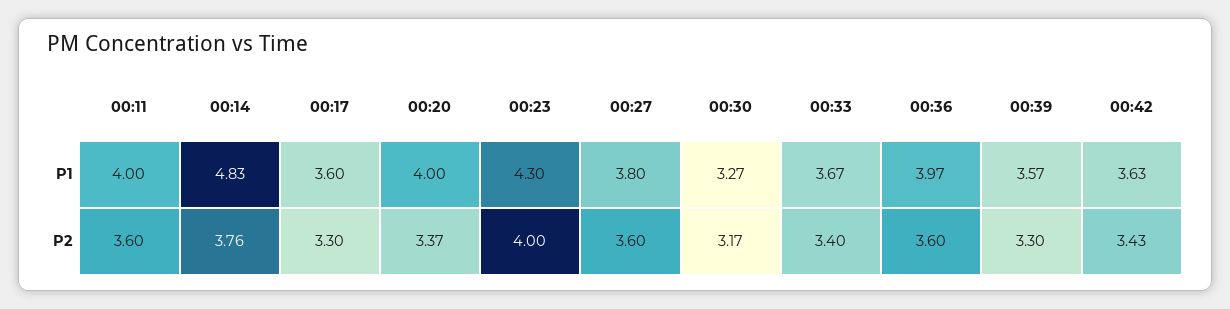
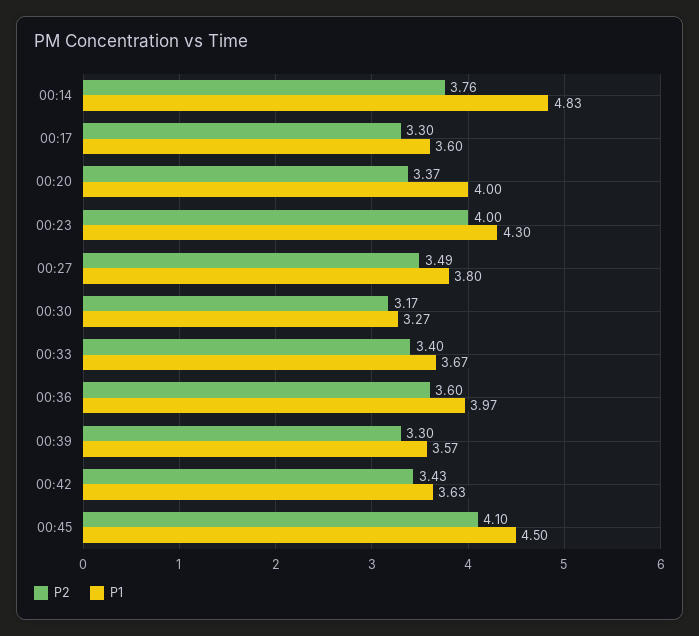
P1, 00:11: 4 -> none
P2, 00:11: 3.6 -> none
P2, 00:27: 3.6 -> 3.49
P2, 00:45: none -> 4.1
P1, 00:45: none -> 4.5

